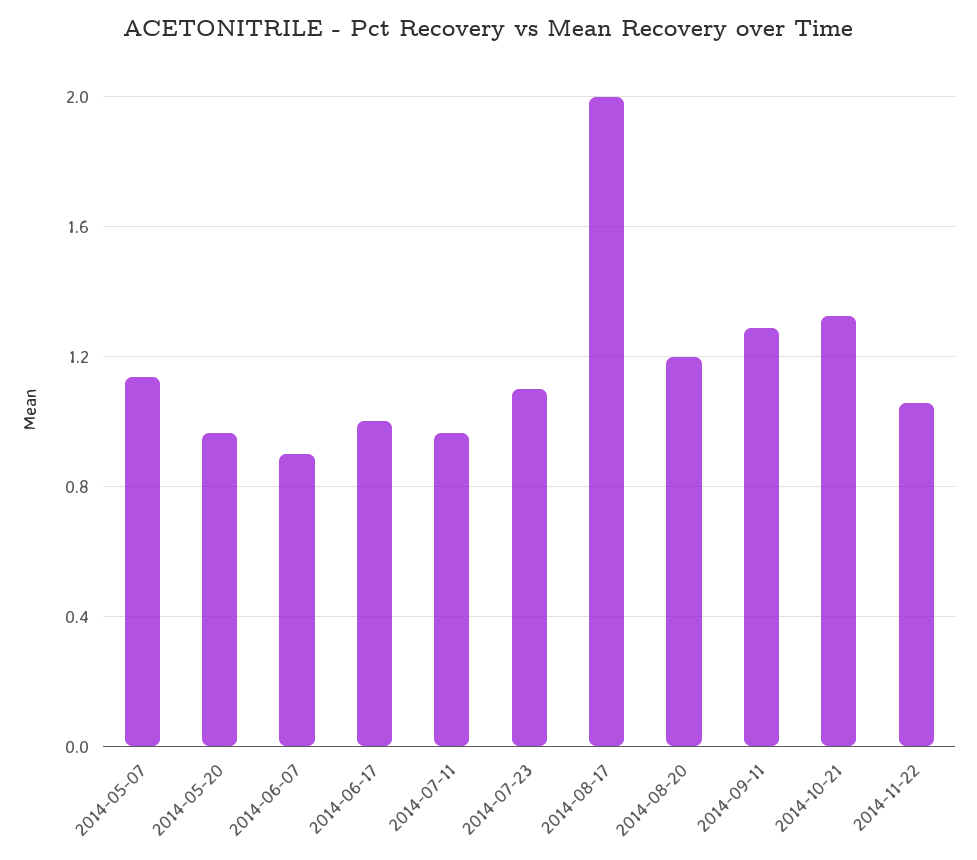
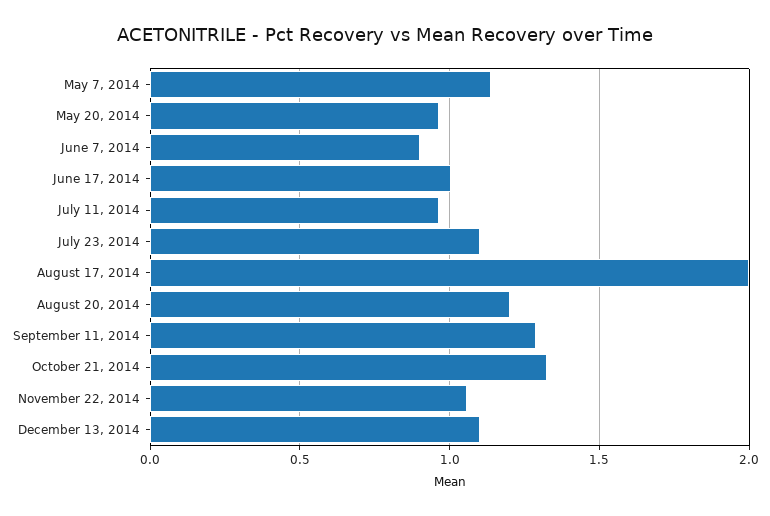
December 13, 2014: none -> 1.1

